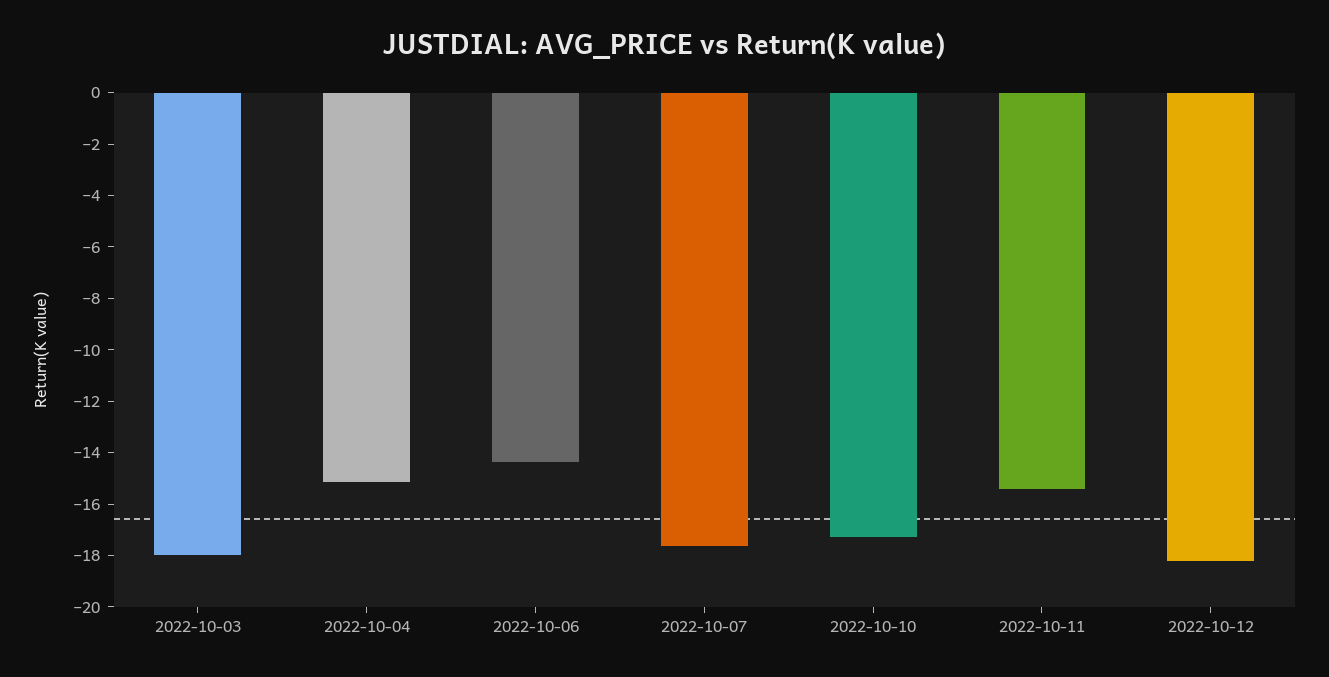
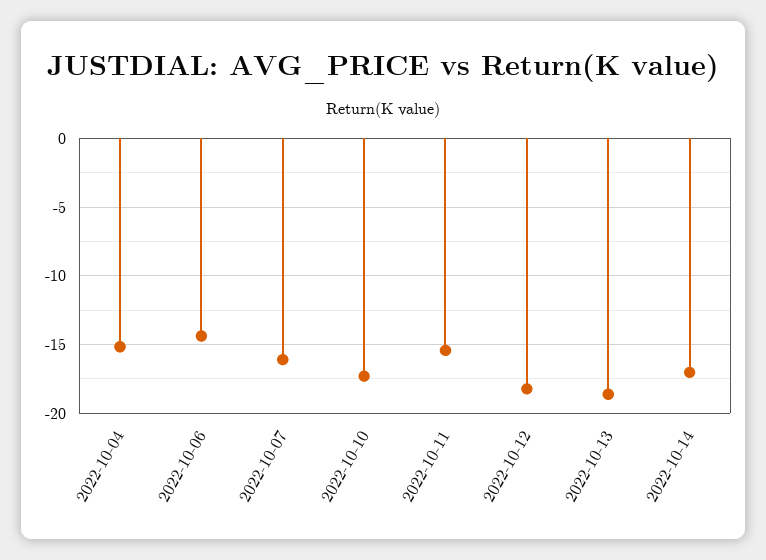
2022-10-03: -18 -> none
2022-10-07: -17.5 -> -16
2022-10-13: none -> -18.5
2022-10-14: none -> -17

